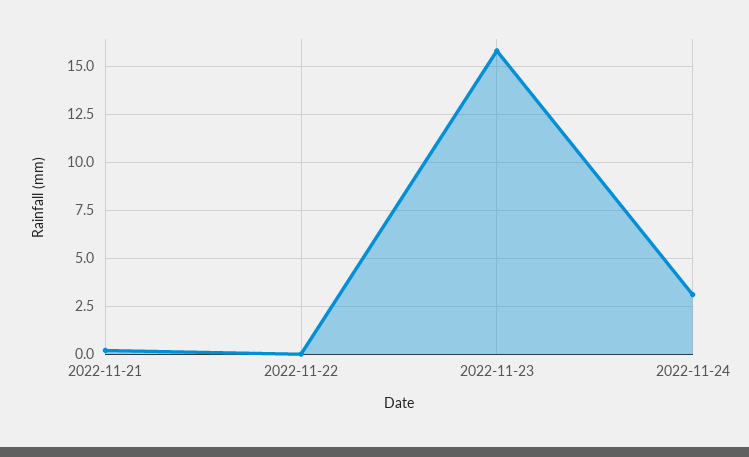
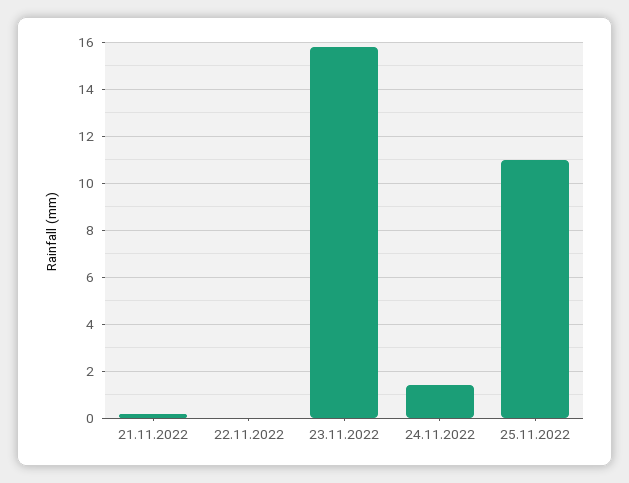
2022-11-24: 3 -> 1.5
25.11.2022: none -> 11

